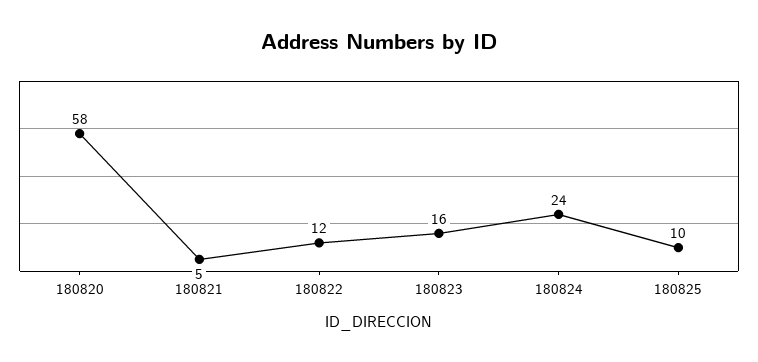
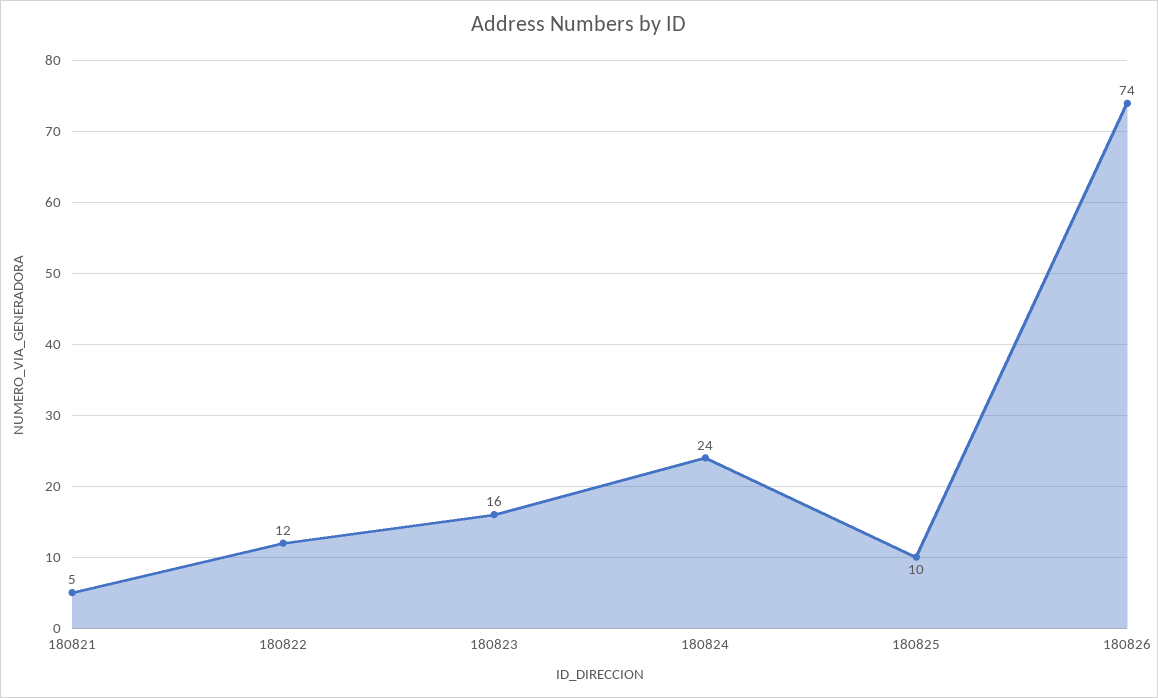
180820: 58 -> none
180826: none -> 74

